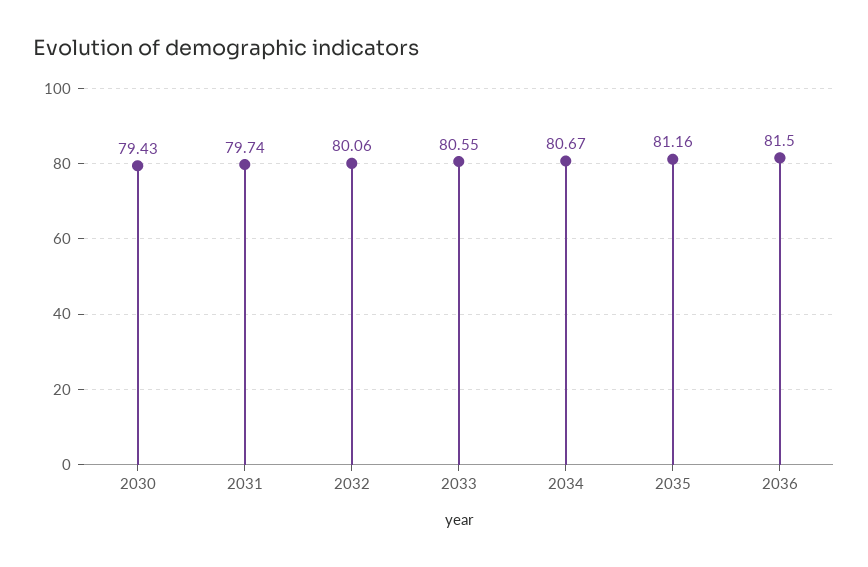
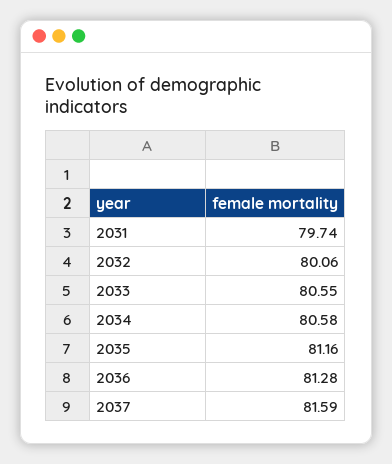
2030: 79.43 -> none
2034: 80.67 -> 80.58
2036: 81.5 -> 81.28
2037: none -> 81.59

